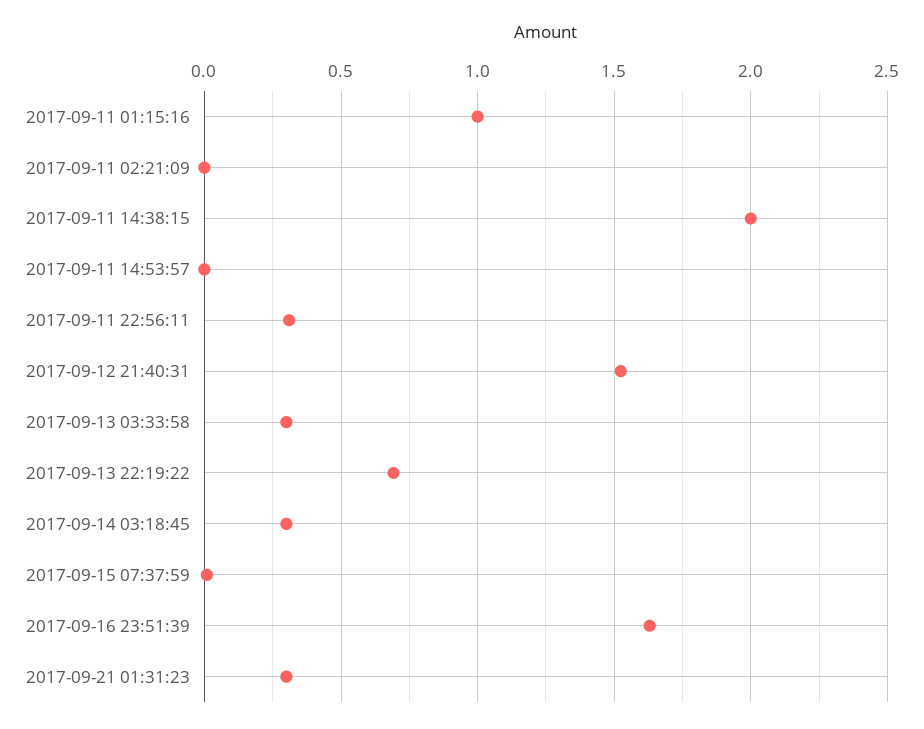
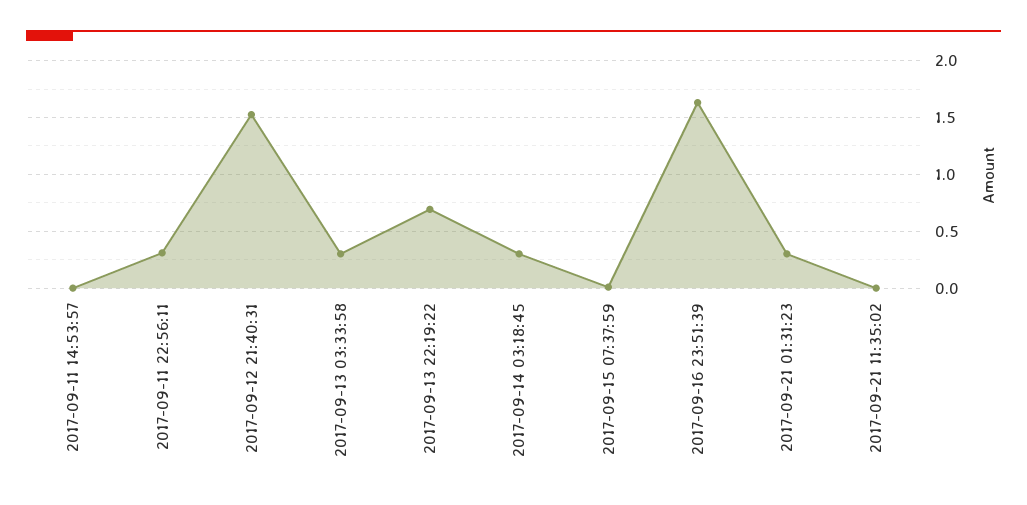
2017-09-11 01:15:16: 1 -> none
2017-09-11 02:21:09: 0 -> none
2017-09-11 14:38:15: 2 -> none
2017-09-21 11:35:02: none -> 0

